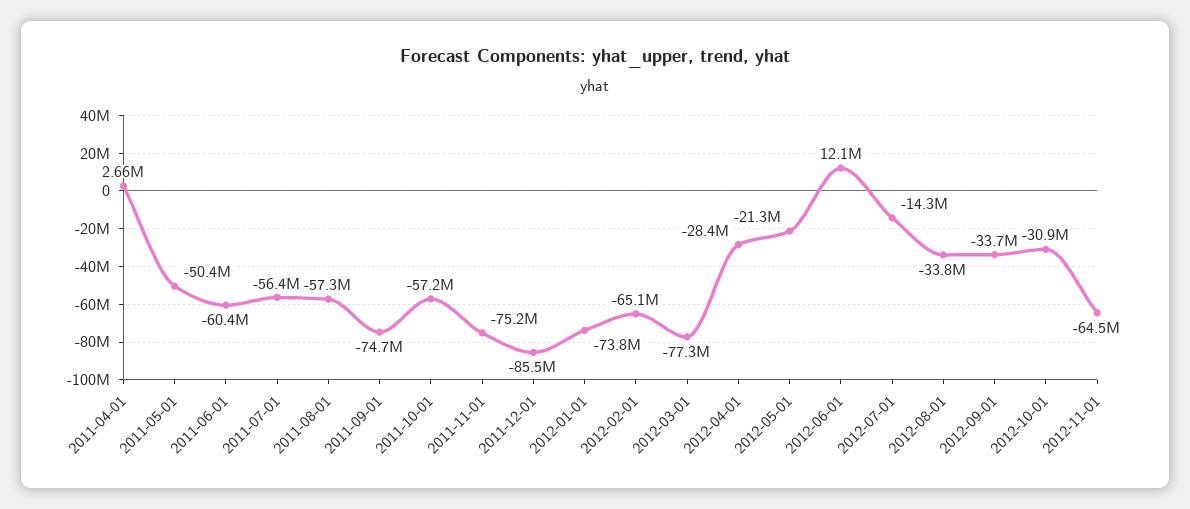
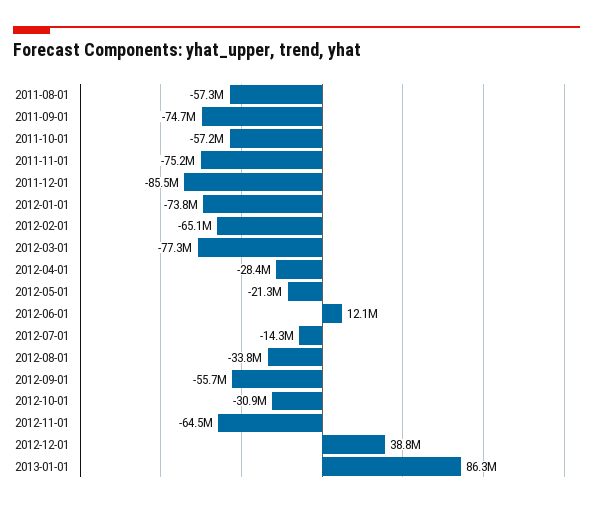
2011-04-01: 2660000 -> none
2011-05-01: -50400000 -> none
2011-06-01: -60400000 -> none
2011-07-01: -56400000 -> none
2012-09-01: -33700000 -> -55700000
2012-12-01: none -> 38800000
2013-01-01: none -> 86300000

